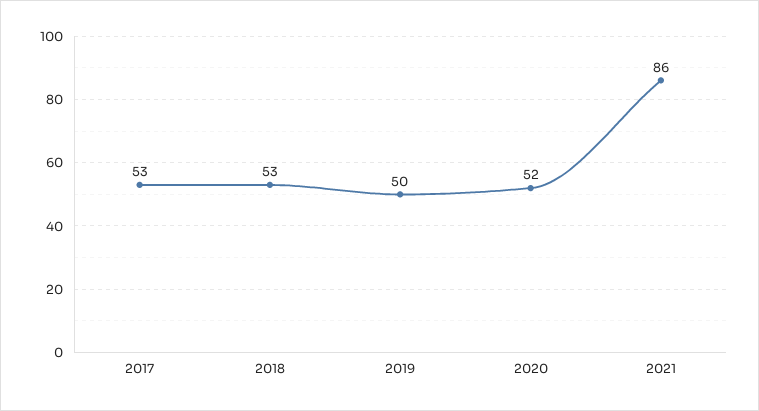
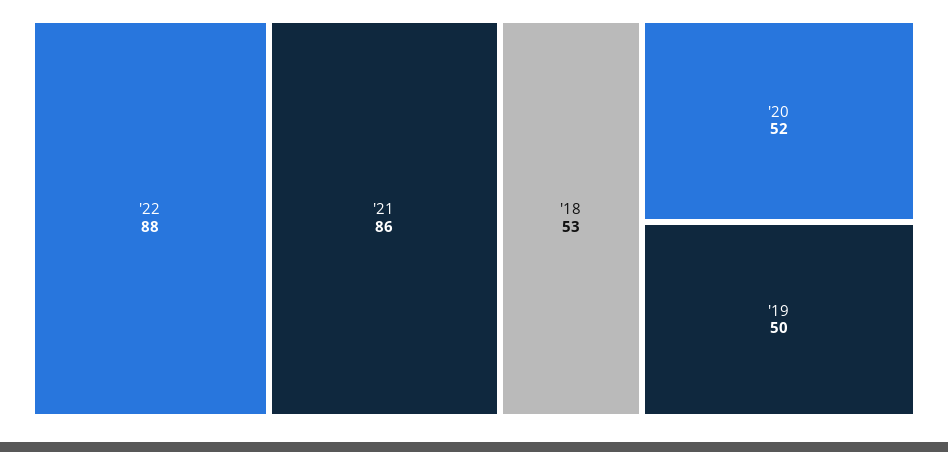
2017: 53 -> none
'22: none -> 88

